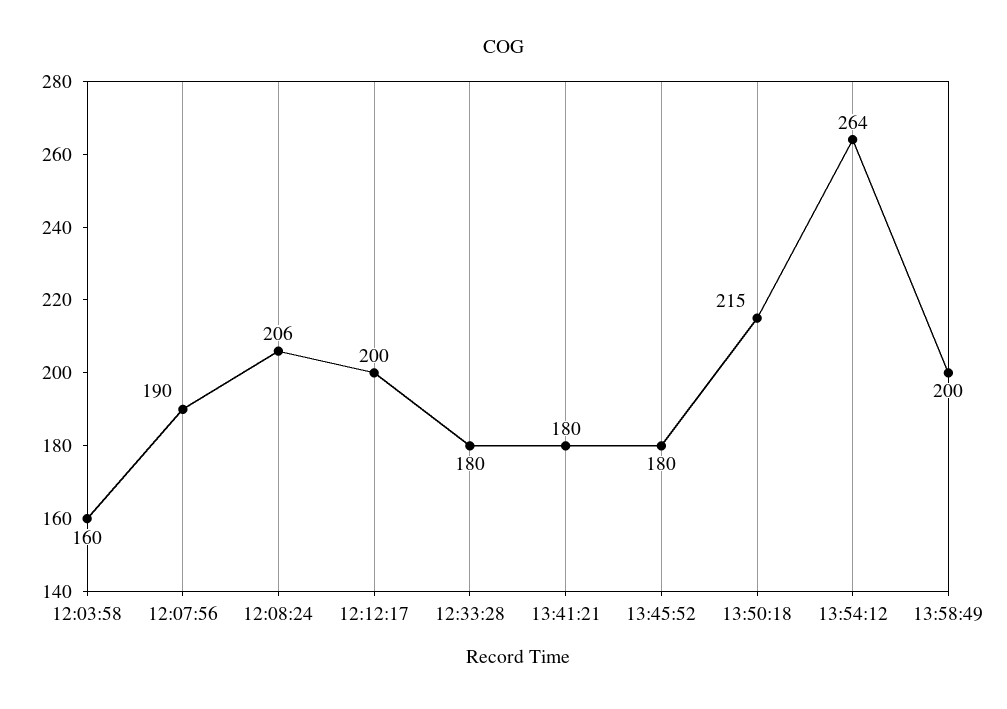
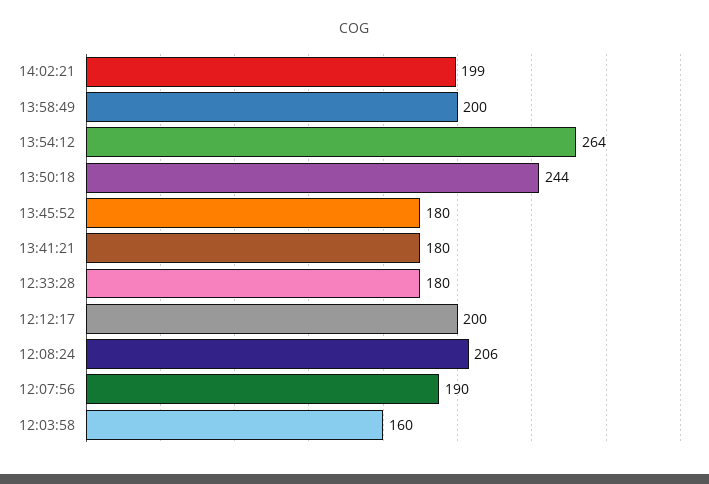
13:50:18: 215 -> 244
14:02:21: none -> 199

